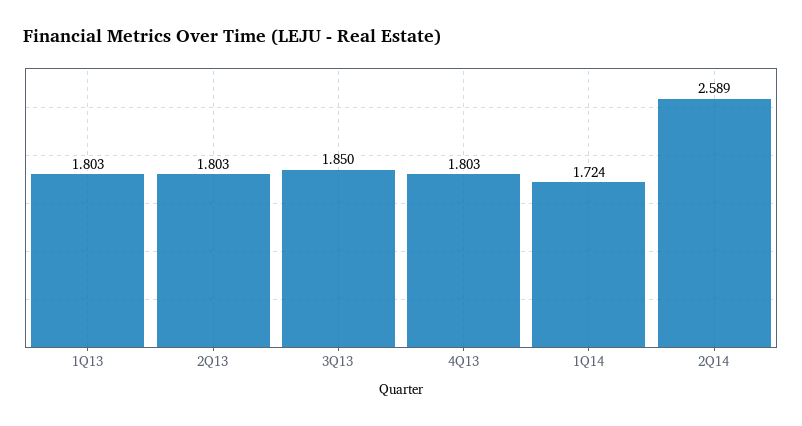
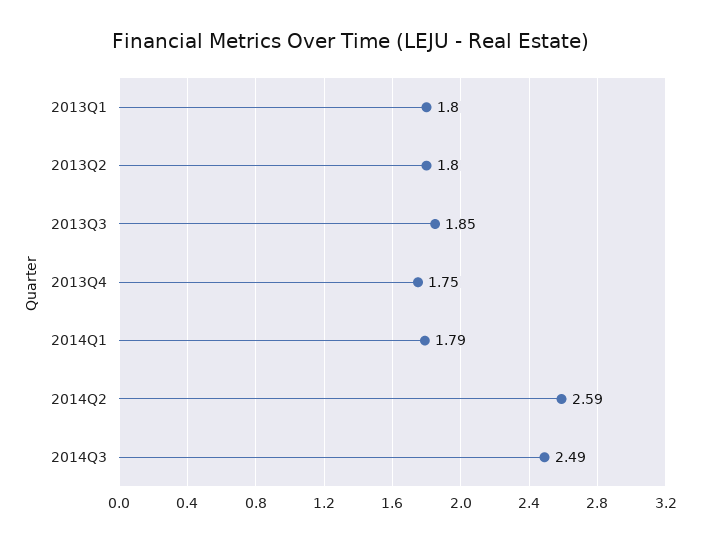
4Q13: 1.803 -> 1.75
1Q14: 1.724 -> 1.79
2014Q3: none -> 2.49

